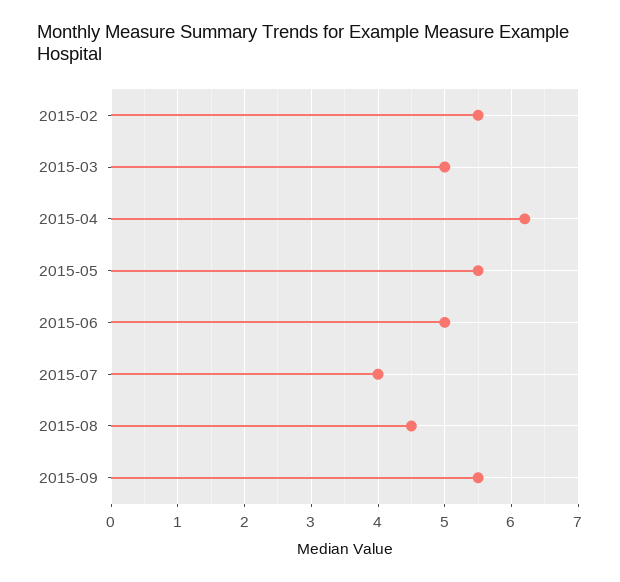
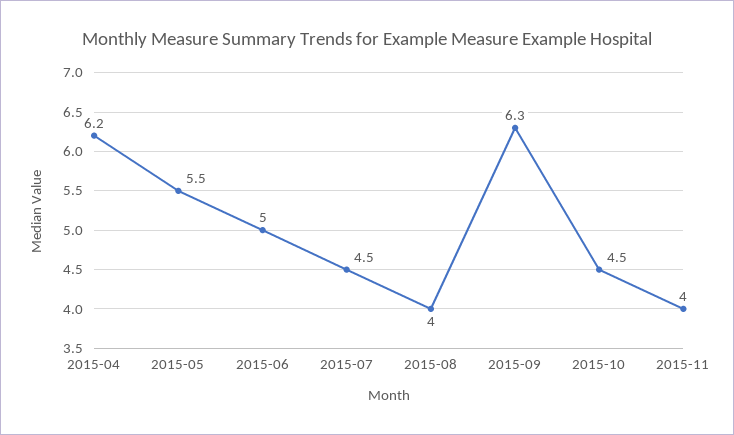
2015-02: 5.5 -> none
2015-03: 5 -> none
2015-07: 4 -> 4.5
2015-08: 4.5 -> 4
2015-09: 5.5 -> 6.3
2015-10: none -> 4.5
2015-11: none -> 4

